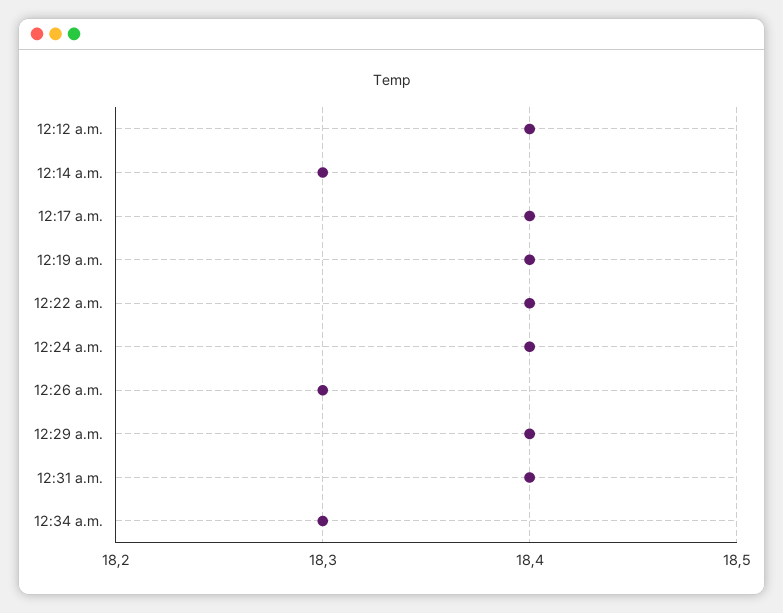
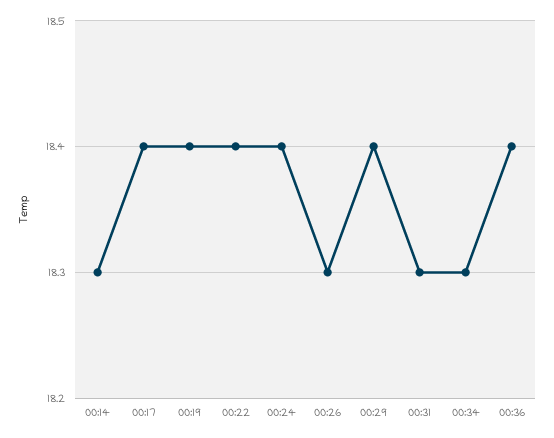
12:12 a.m.: 18.4 -> none
12:31 a.m.: 18.4 -> 18.3
00:36: none -> 18.4

